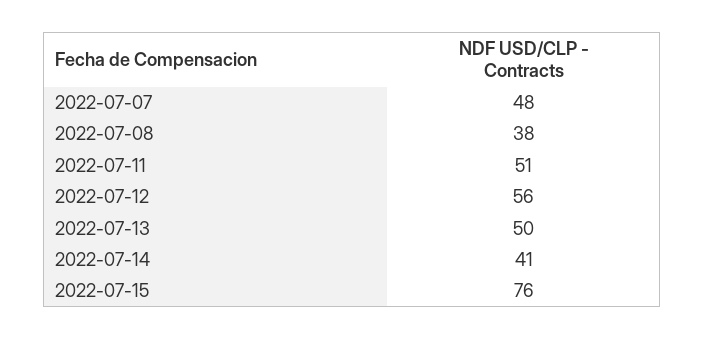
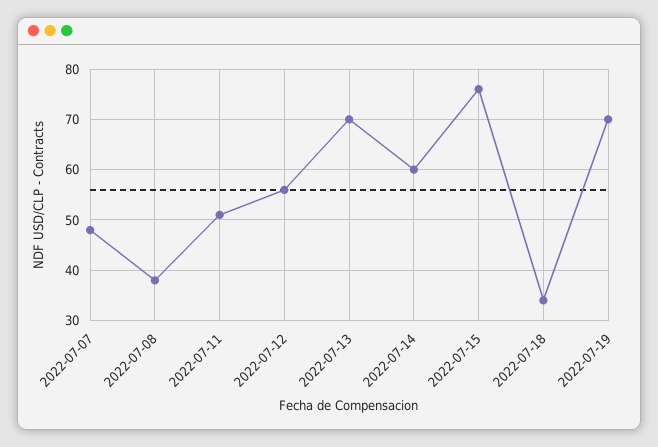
2022-07-13: 50 -> 70
2022-07-14: 41 -> 60
2022-07-18: none -> 35
2022-07-19: none -> 70

